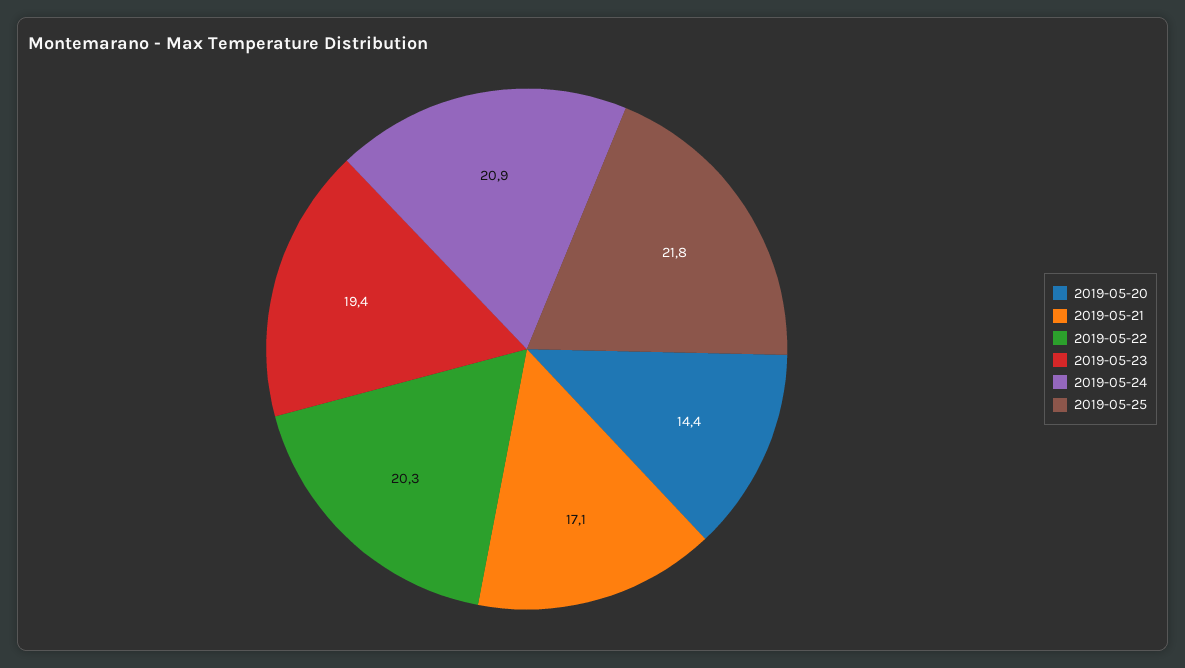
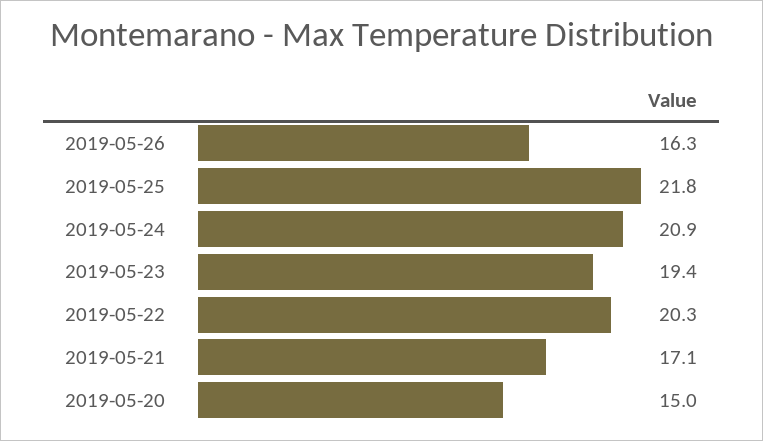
2019-05-20: 14.4 -> 15
2019-05-26: none -> 16.3

